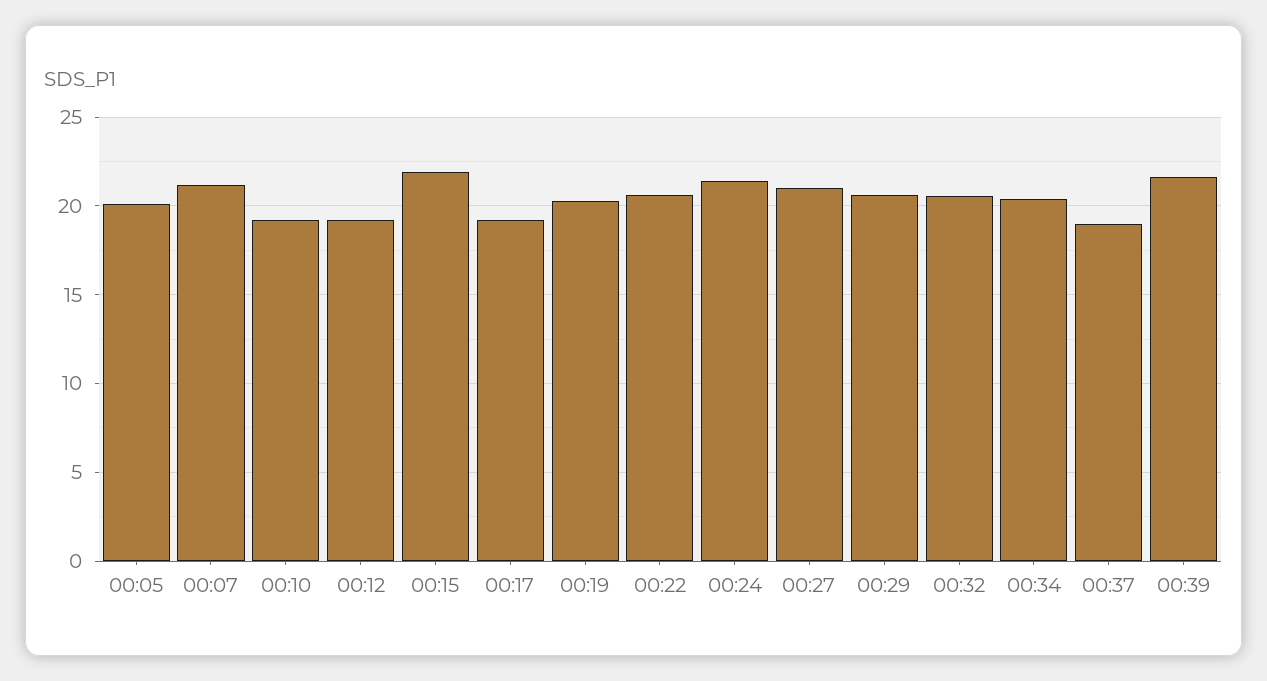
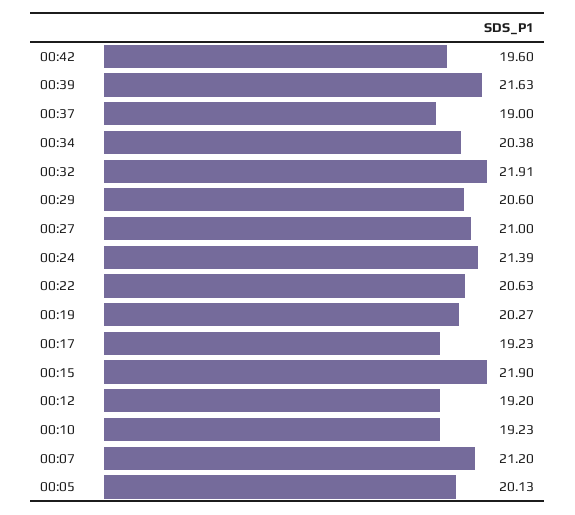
00:32: 20.5 -> 21.91
00:42: none -> 19.6

